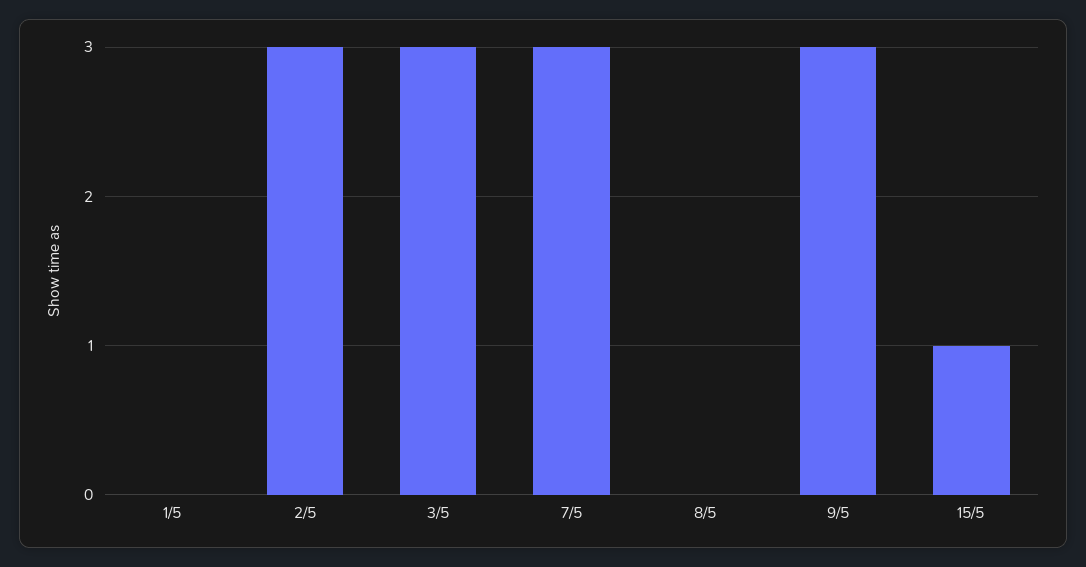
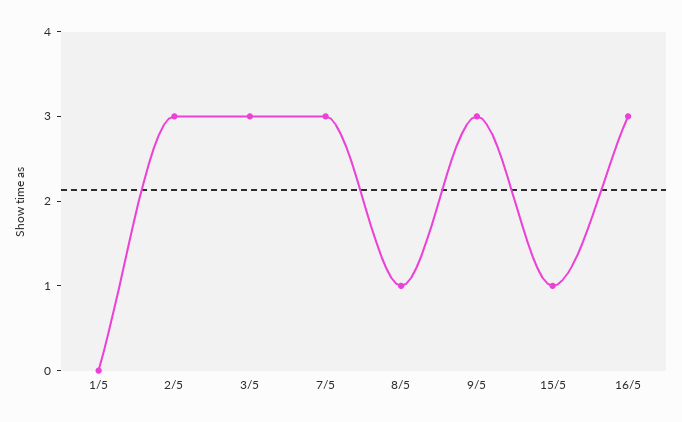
8/5: 0 -> 1
16/5: none -> 3

